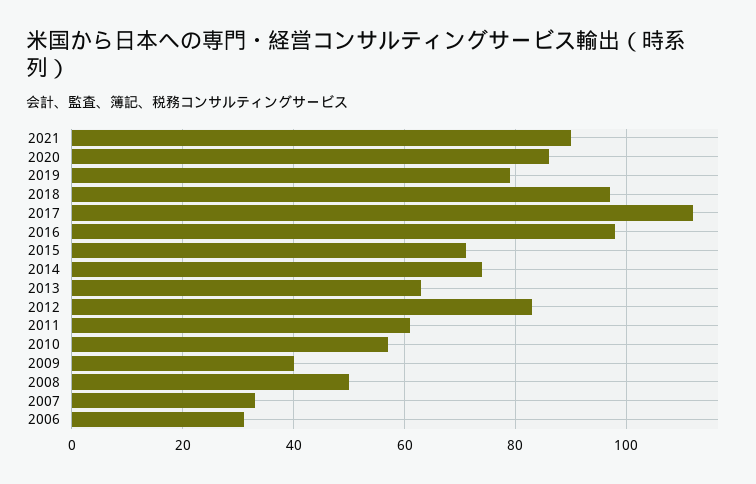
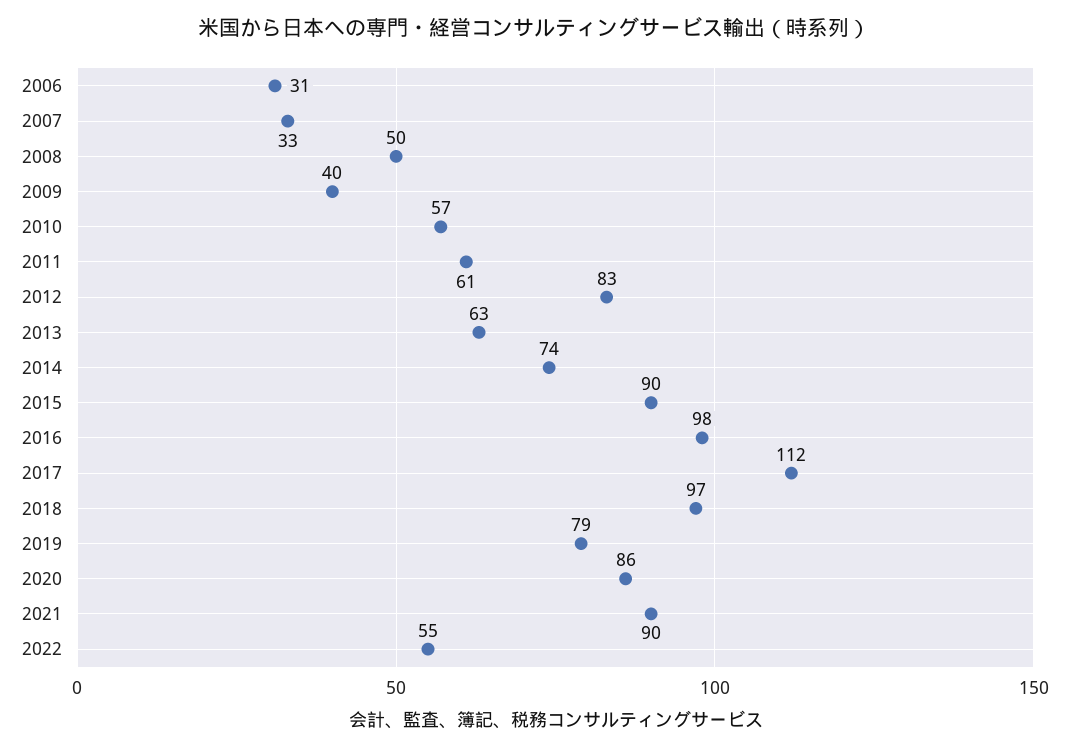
2015: 70 -> 90
2022: none -> 55

